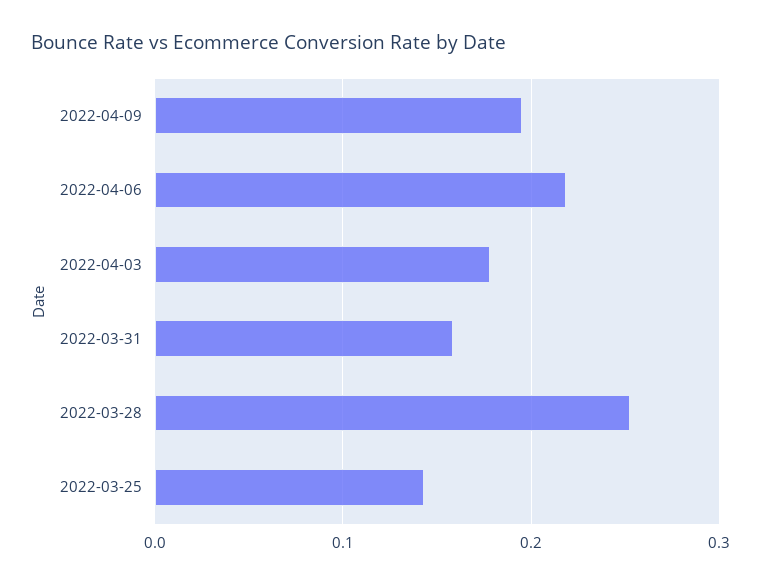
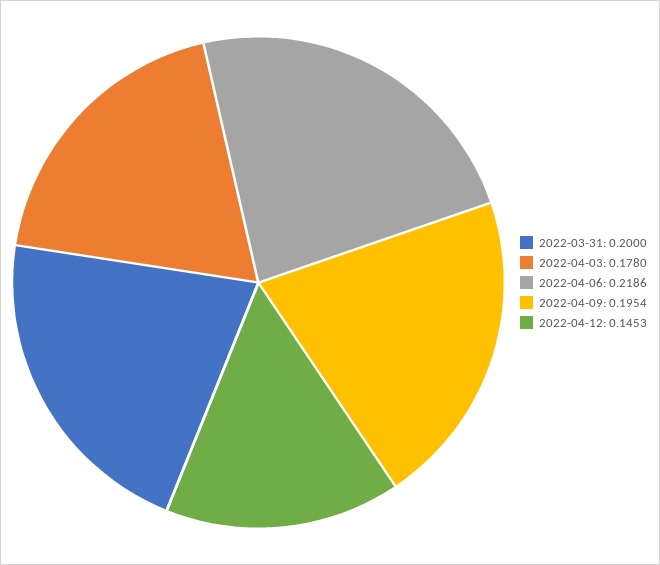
2022-03-31: 0.16 -> 0.2
2022-03-28: 0.25 -> none
2022-03-25: 0.14 -> none
2022-04-12: none -> 0.1453

